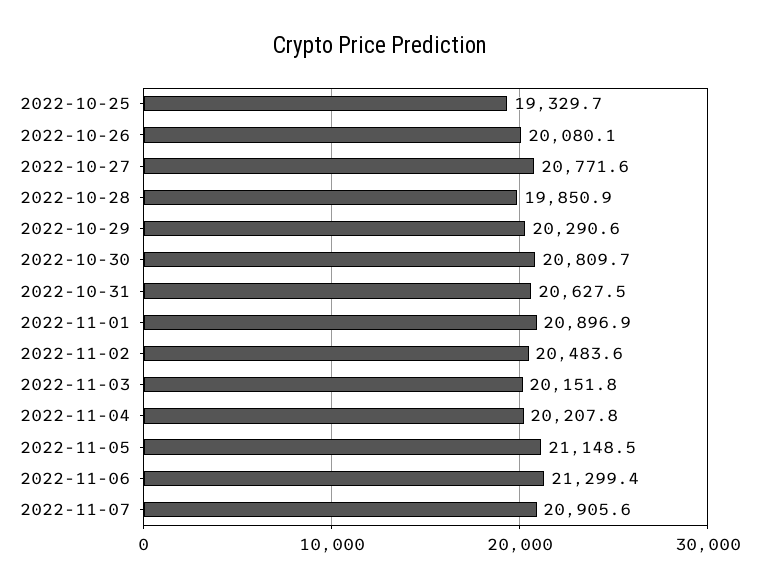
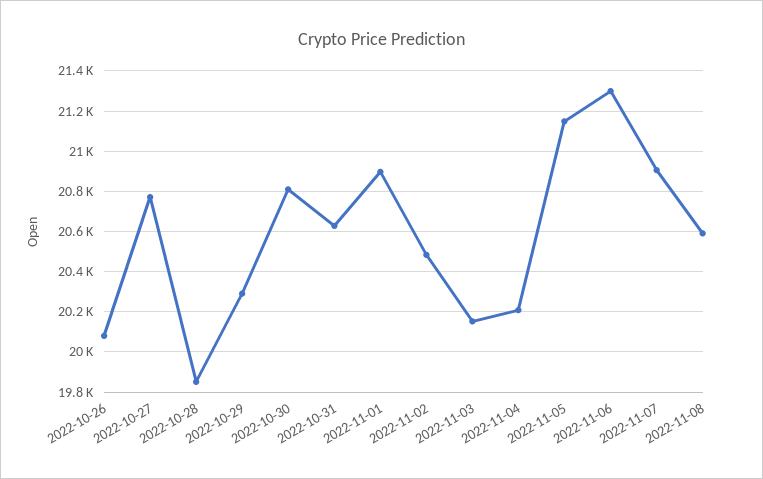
2022-10-25: 19329.7 -> none
2022-11-08: none -> 20600

